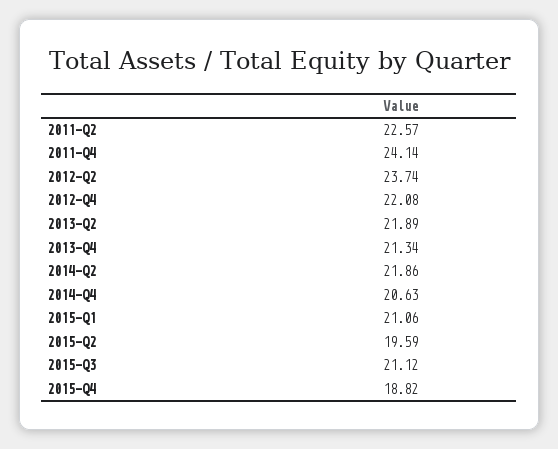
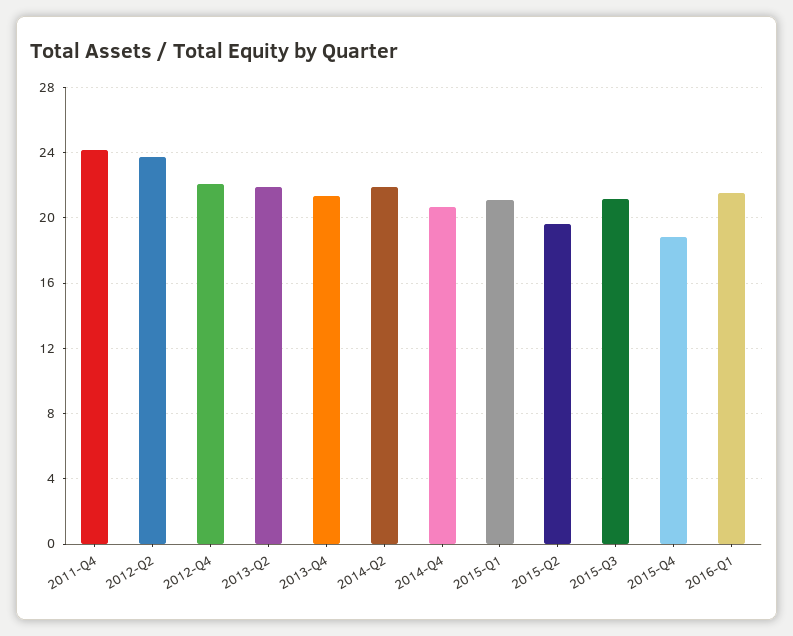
2011-Q2: 22.57 -> none
2016-Q1: none -> 21.5

